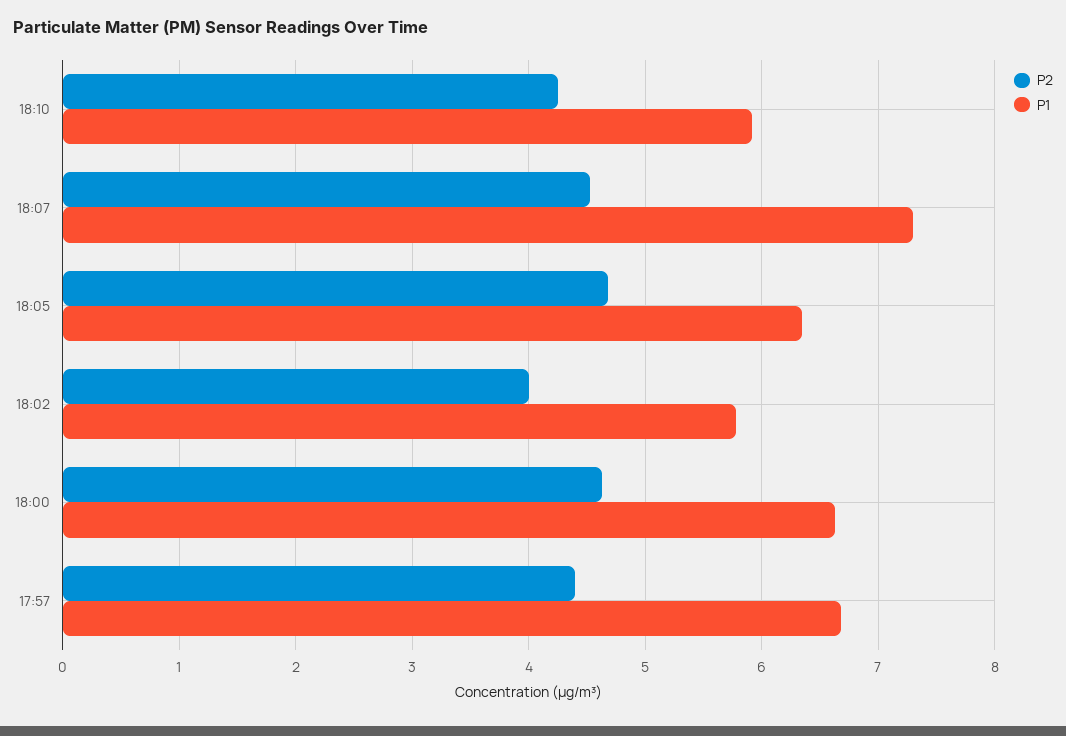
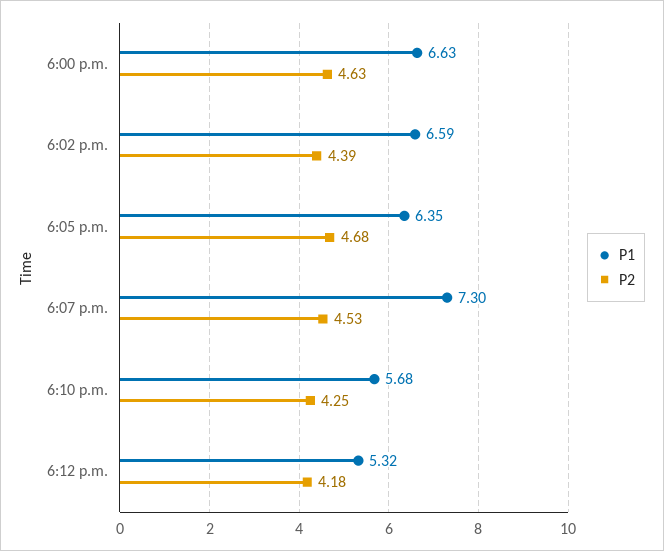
P1, 18:10: 5.9 -> 5.68
P2, 18:02: 4 -> 4.39
P1, 18:02: 5.8 -> 6.59
P2, 17:57: 4.4 -> none
P1, 17:57: 6.7 -> none
P1, 6:12 p.m.: none -> 5.32
P2, 6:12 p.m.: none -> 4.18

